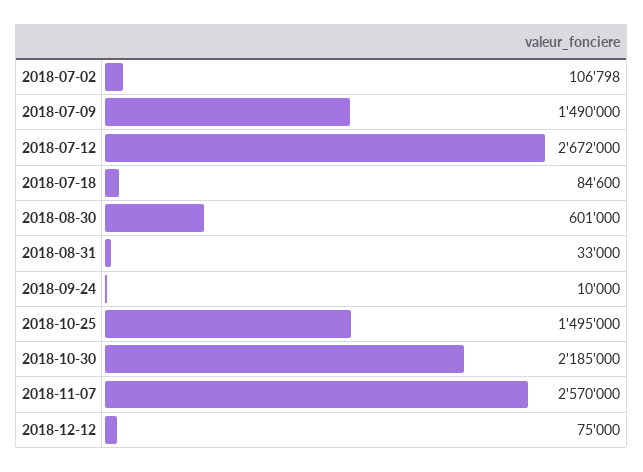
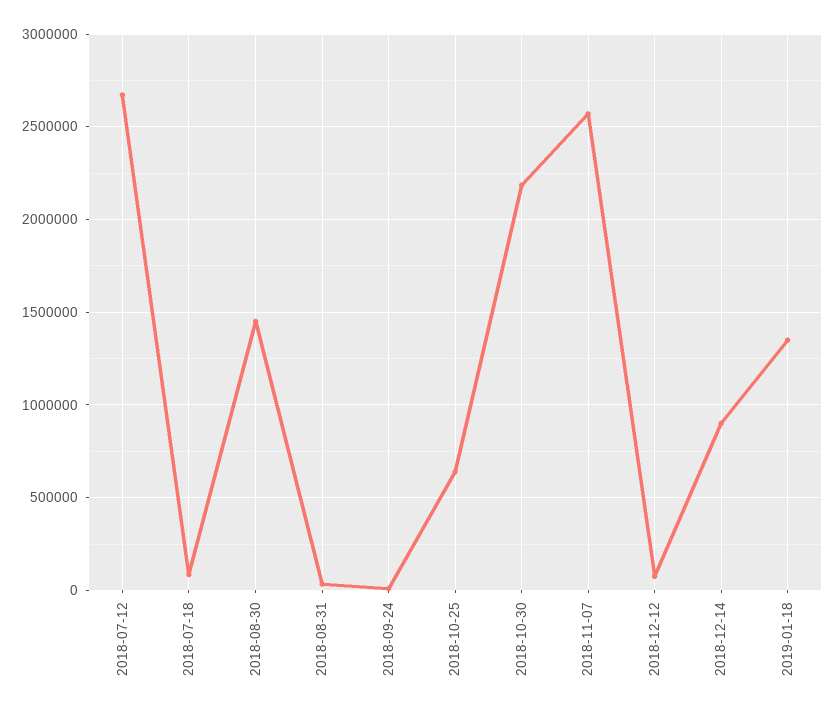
2018-07-02: 106798 -> none
2018-07-09: 1490000 -> none
2018-08-30: 601000 -> 1450000
2018-10-25: 1495000 -> 650000
2018-12-14: none -> 900000
2019-01-18: none -> 1350000

